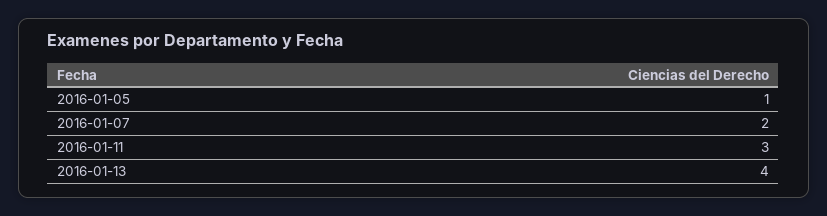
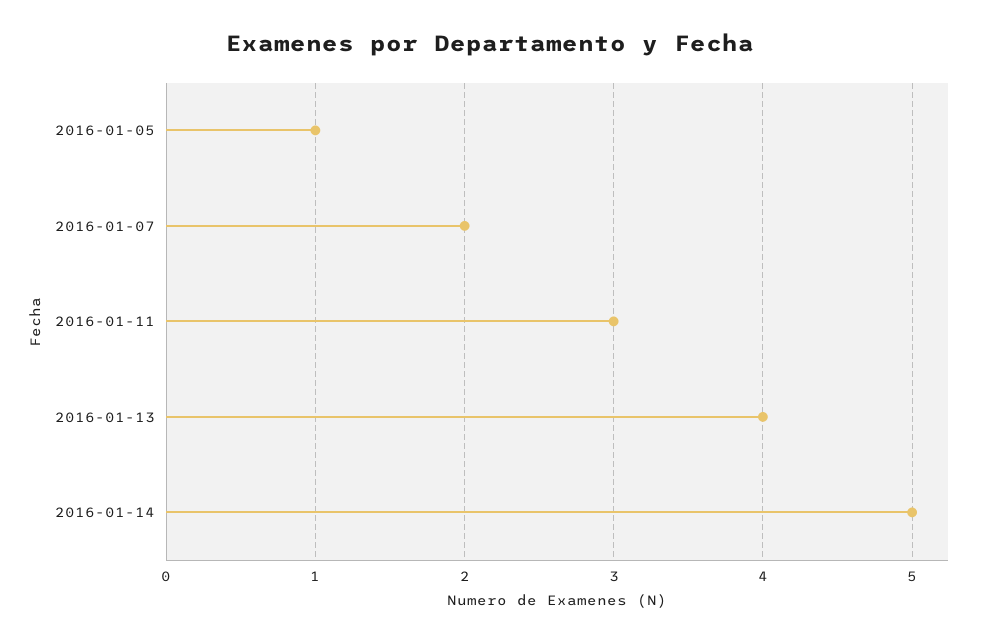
2016-01-14: none -> 5

